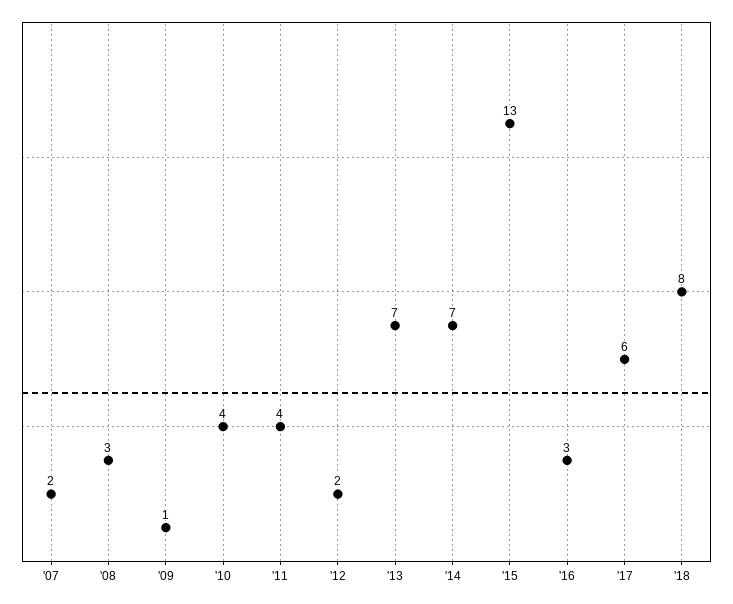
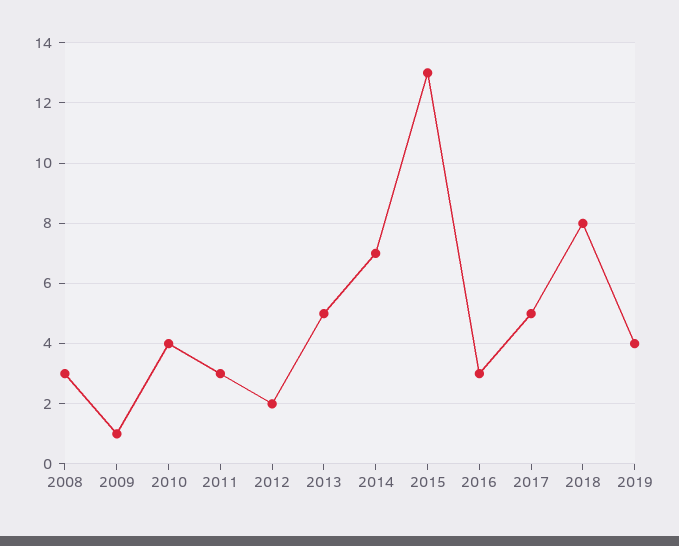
'07: 2 -> none
'11: 4 -> 3
'13: 7 -> 5
'17: 6 -> 5
2019: none -> 4

